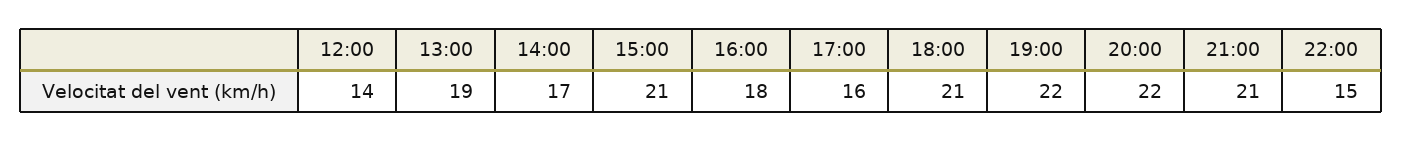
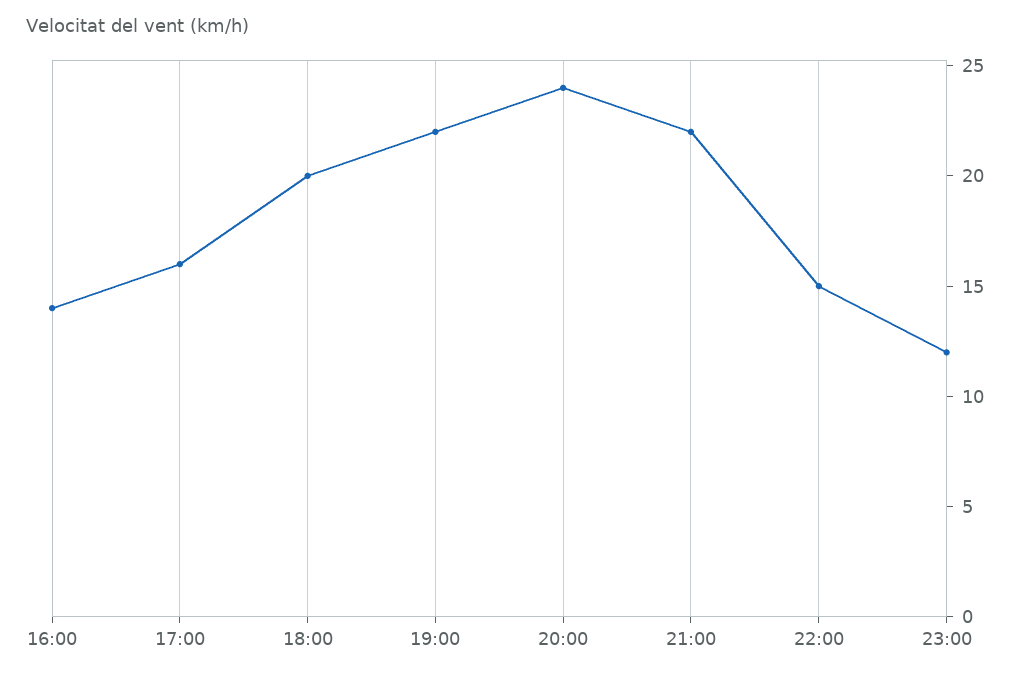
12:00: 14 -> none
13:00: 19 -> none
14:00: 17 -> none
15:00: 21 -> none
16:00: 18 -> 14
18:00: 21 -> 20
20:00: 22 -> 24
21:00: 21 -> 22
23:00: none -> 12

